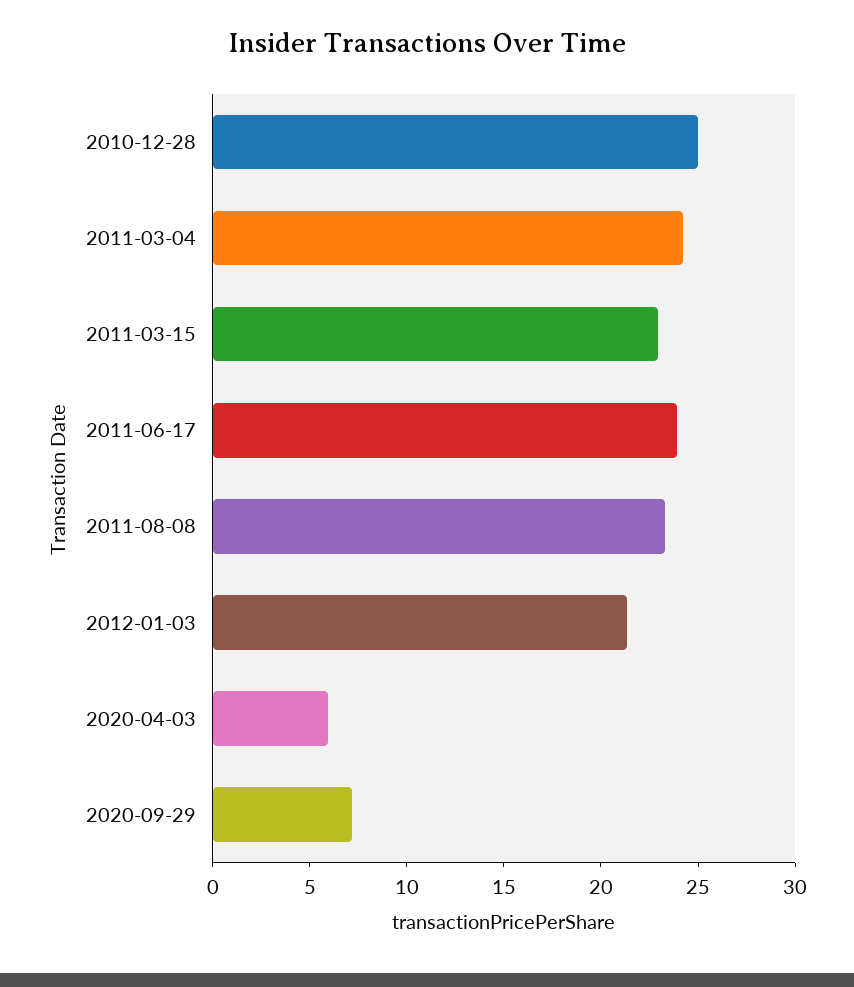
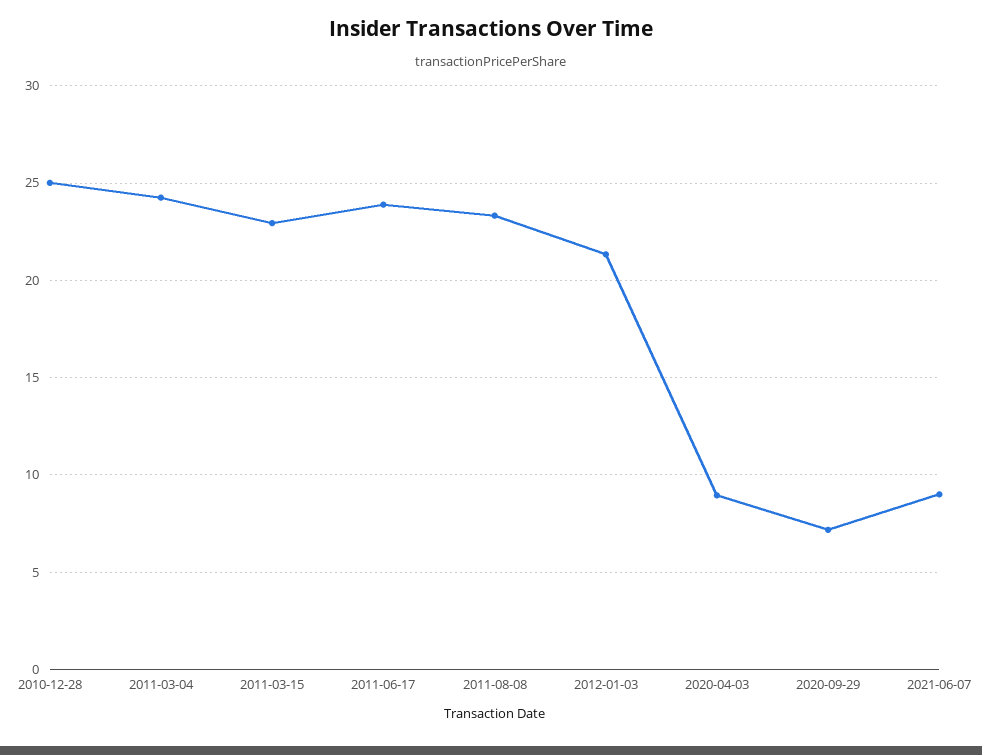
2020-04-03: 6 -> 9
2021-06-07: none -> 9

